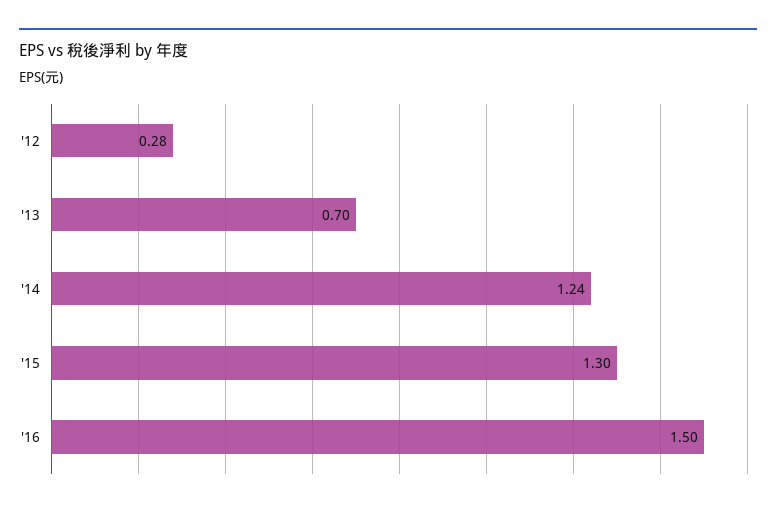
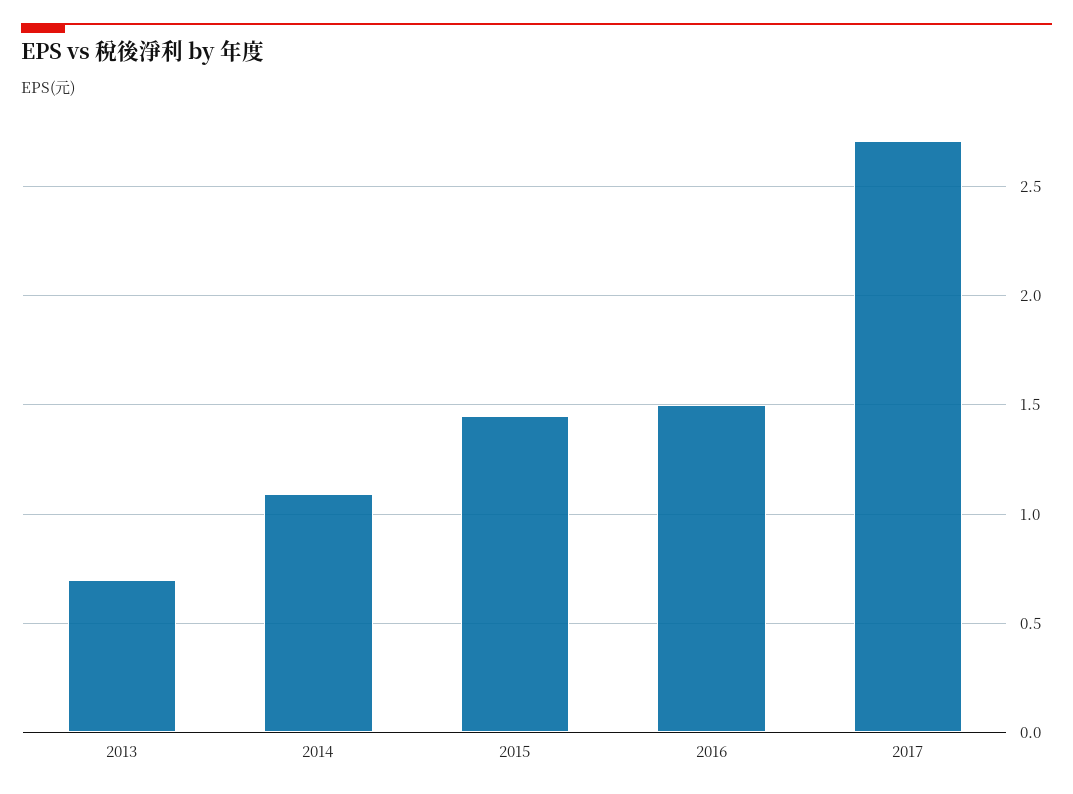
'12: 0.28 -> none
'14: 1.24 -> 1.1
'15: 1.3 -> 1.45
2017: none -> 2.7

